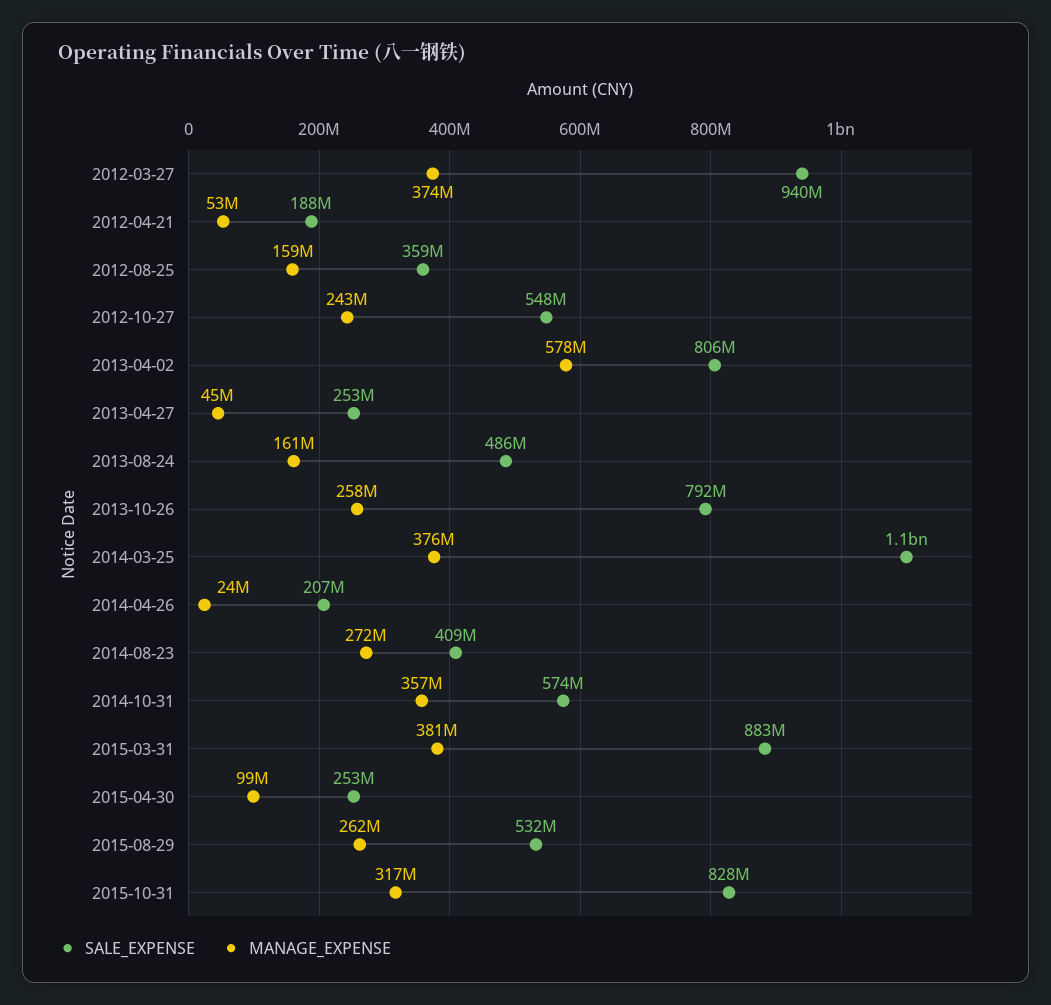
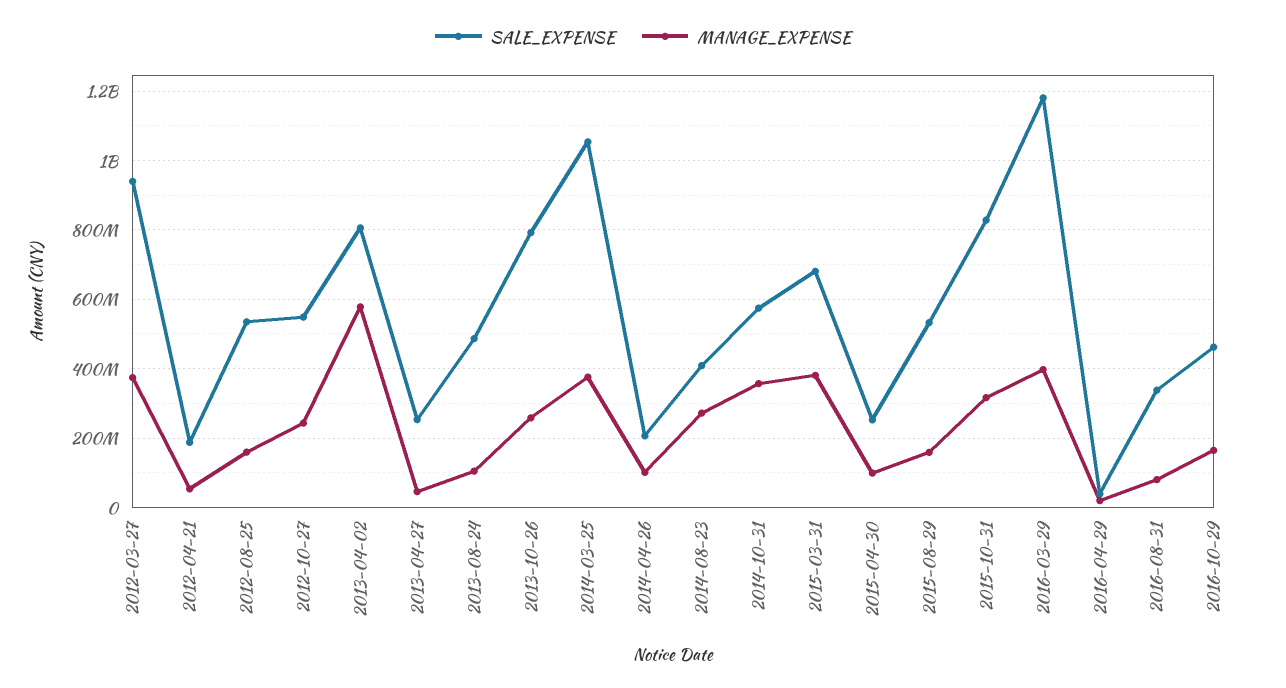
SALE_EXPENSE, 2012-08-25: 359000000 -> 540000000
MANAGE_EXPENSE, 2013-08-24: 161000000 -> 100000000
MANAGE_EXPENSE, 2014-04-26: 24000000 -> 100000000
SALE_EXPENSE, 2015-03-31: 883000000 -> 680000000
MANAGE_EXPENSE, 2015-08-29: 262000000 -> 160000000
SALE_EXPENSE, 2016-03-29: none -> 1180000000
MANAGE_EXPENSE, 2016-03-29: none -> 400000000
SALE_EXPENSE, 2016-04-29: none -> 40000000
MANAGE_EXPENSE, 2016-04-29: none -> 20000000
SALE_EXPENSE, 2016-08-31: none -> 340000000
MANAGE_EXPENSE, 2016-08-31: none -> 80000000
SALE_EXPENSE, 2016-10-29: none -> 460000000
MANAGE_EXPENSE, 2016-10-29: none -> 160000000

